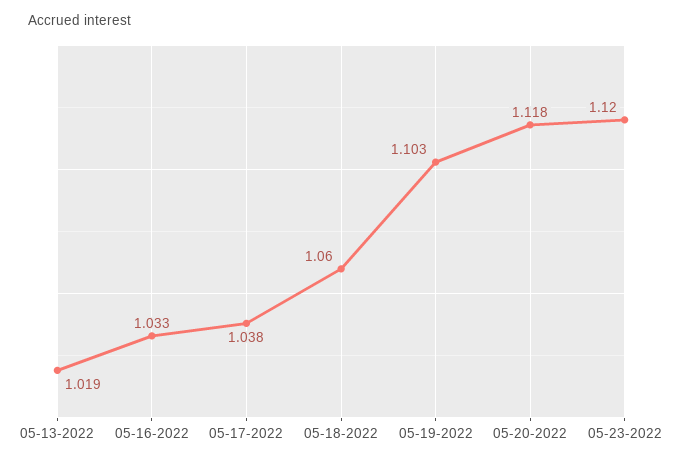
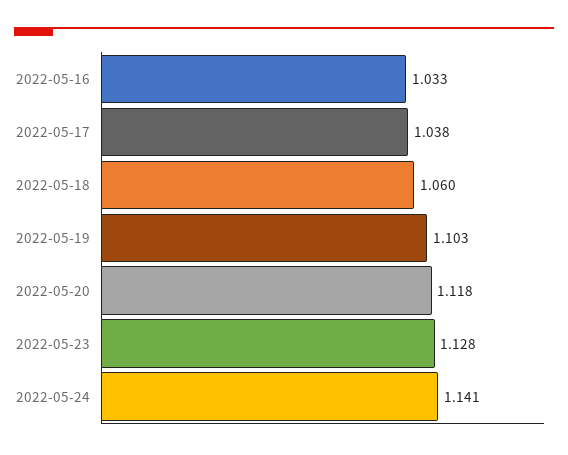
05-13-2022: 1.019 -> none
05-23-2022: 1.12 -> 1.128
2022-05-24: none -> 1.141

